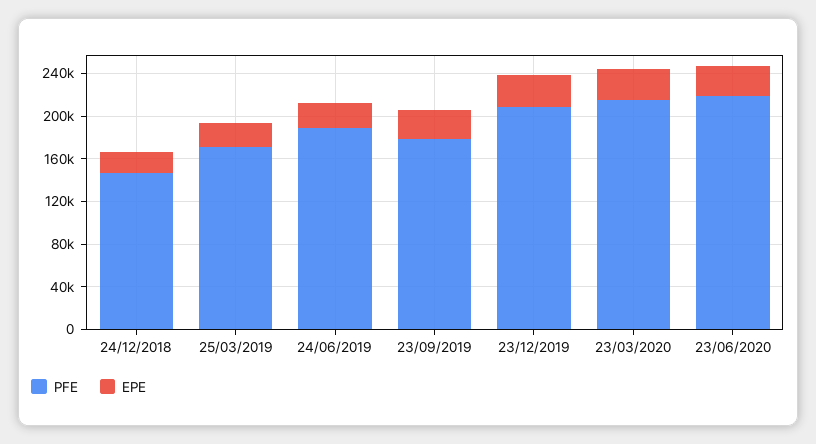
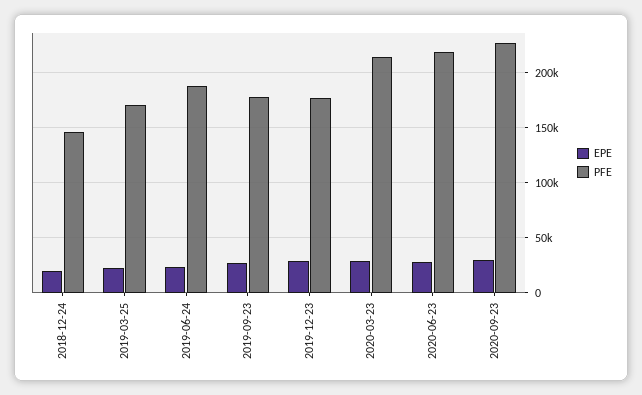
PFE, 23/12/2019: 210000 -> 180000
EPE, 2020-09-23: none -> 30000
PFE, 2020-09-23: none -> 230000

